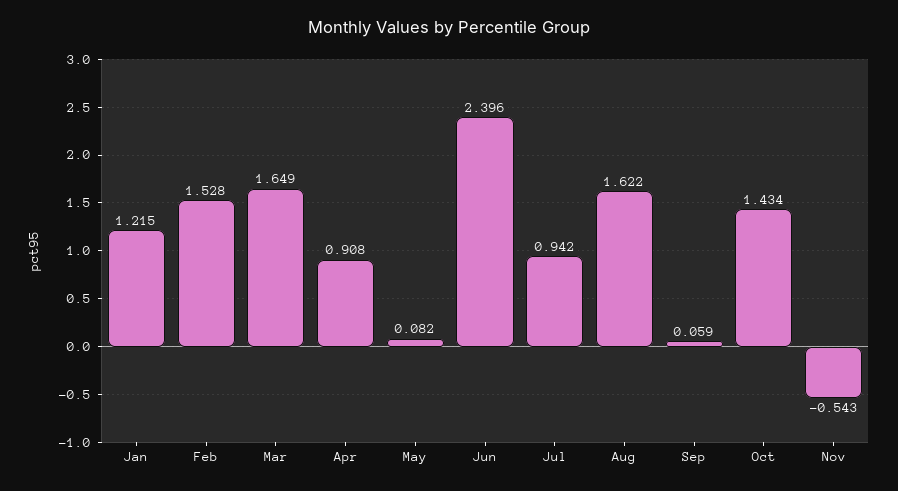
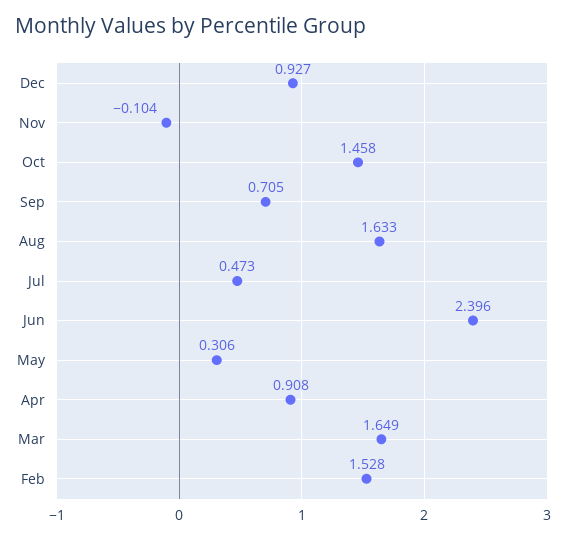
Jan: 1.215 -> none
May: 0.082 -> 0.306
Jul: 0.942 -> 0.473
Aug: 1.622 -> 1.633
Sep: 0.059 -> 0.705
Oct: 1.434 -> 1.458
Nov: -0.543 -> -0.104
Dec: none -> 0.927

